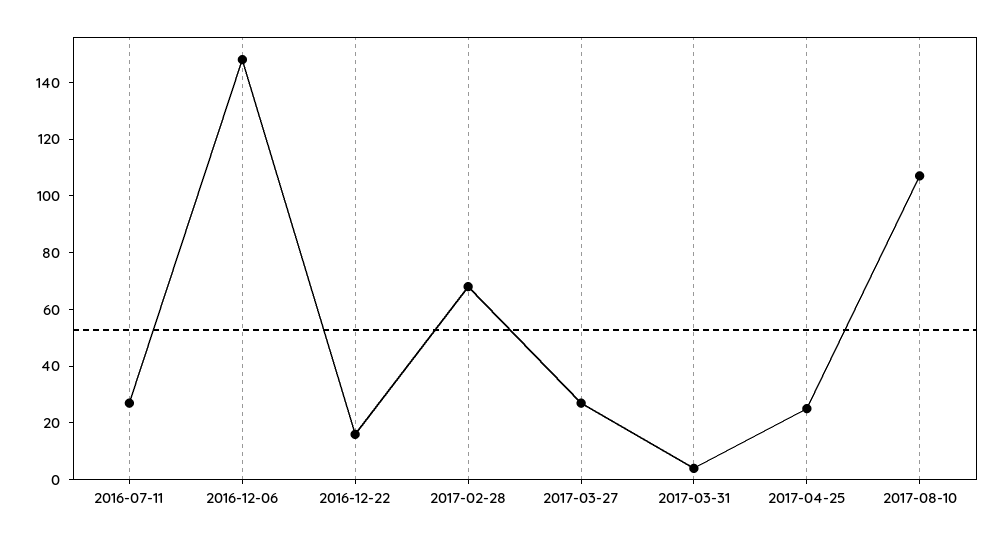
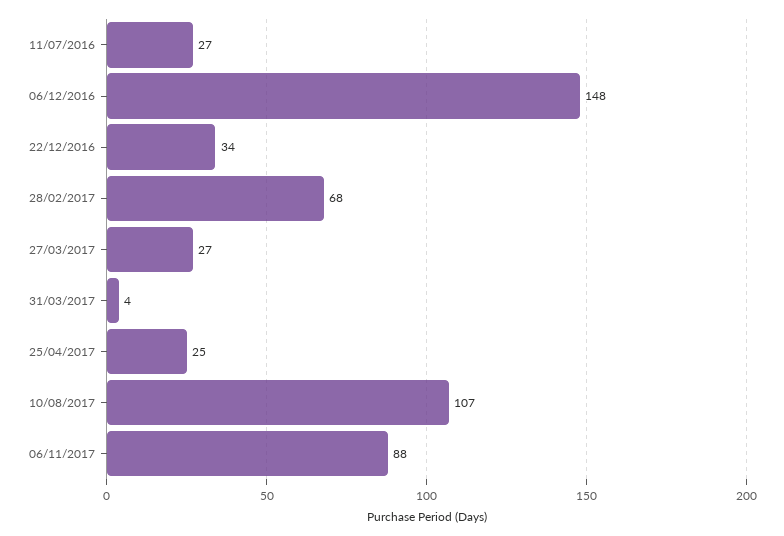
2016-12-22: 15 -> 34
06/11/2017: none -> 88

